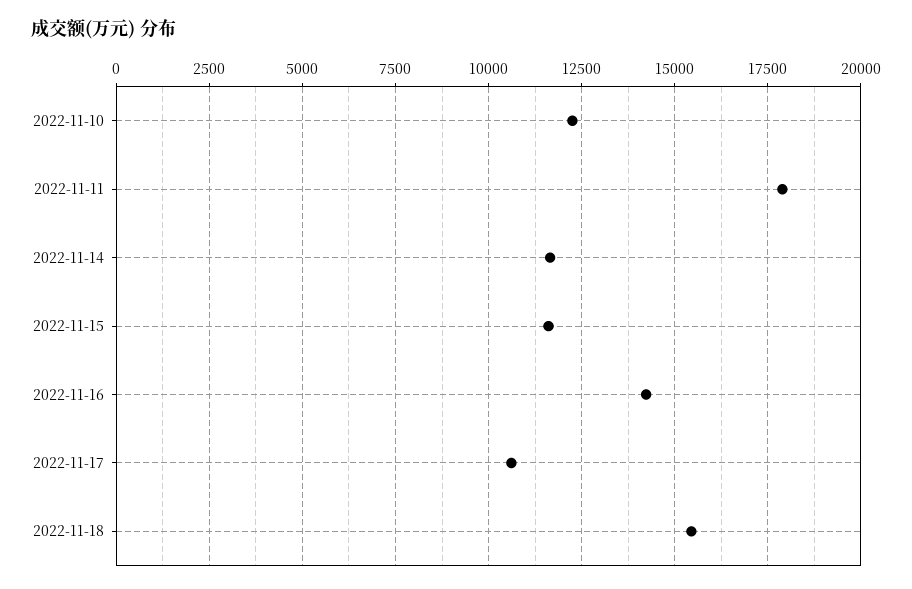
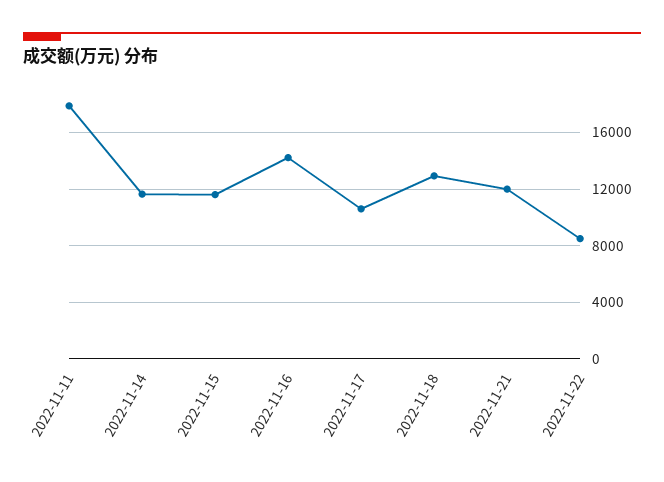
2022-11-10: 12250 -> none
2022-11-18: 15500 -> 13000
2022-11-21: none -> 12000
2022-11-22: none -> 8500

